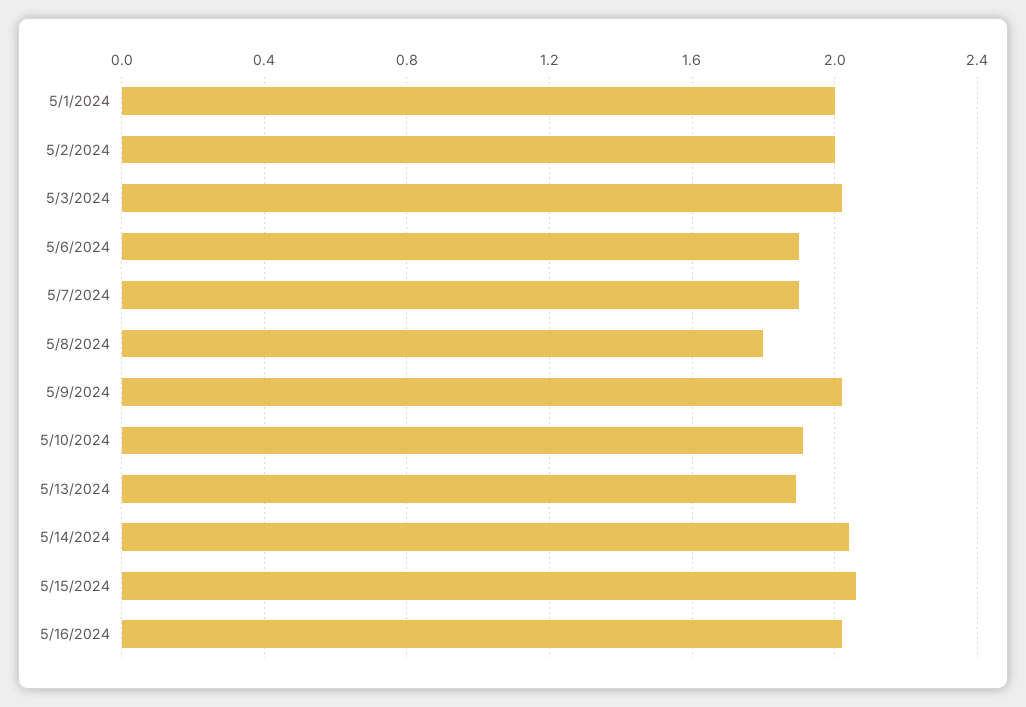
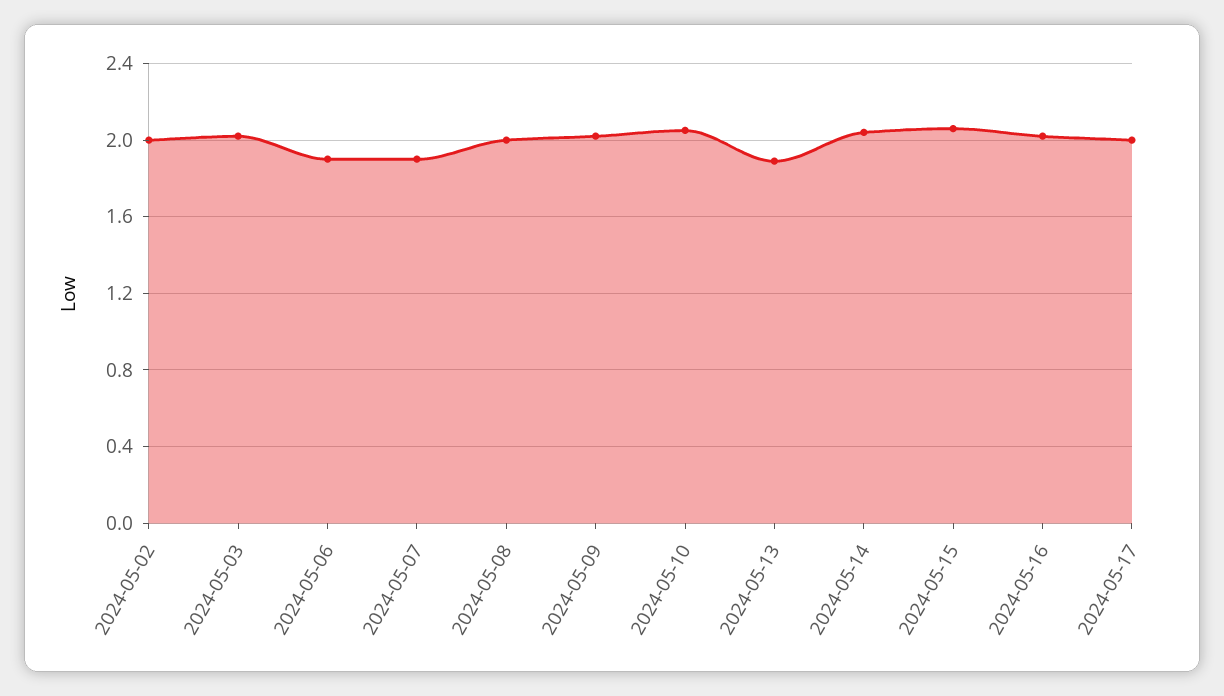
5/1/2024: 2 -> none
5/8/2024: 1.8 -> 2
5/10/2024: 1.9 -> 2.05
2024-05-17: none -> 2

